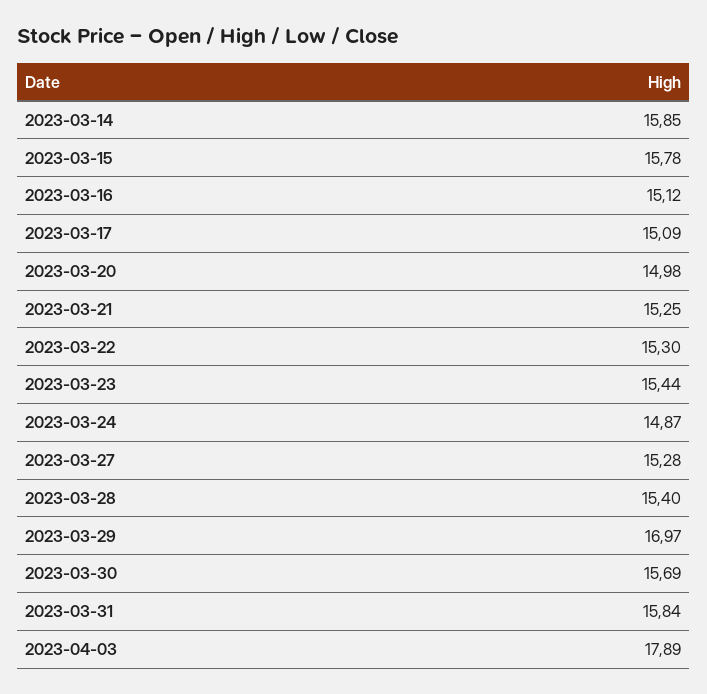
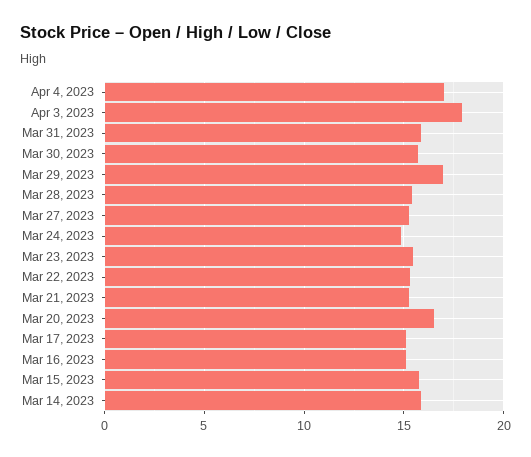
2023-03-20: 14.98 -> 16.5
Apr 4, 2023: none -> 17

